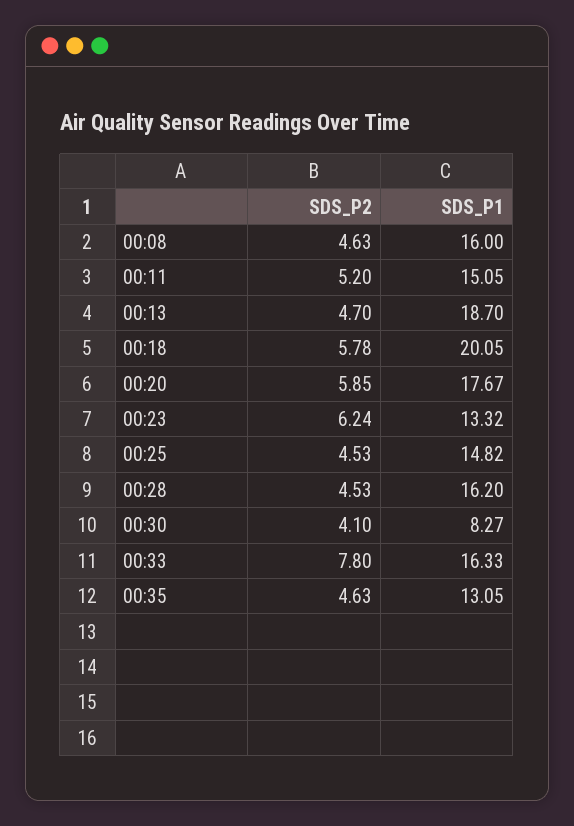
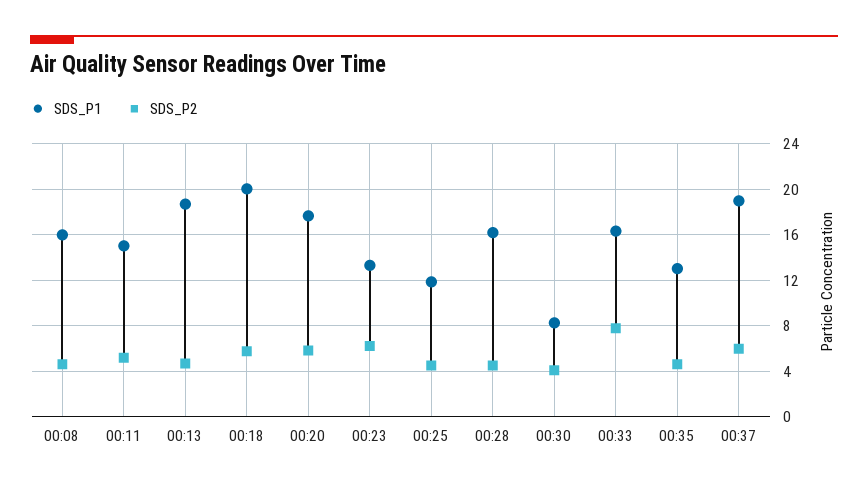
SDS_P1, 00:25: 14.82 -> 12
SDS_P1, 00:37: none -> 19
SDS_P2, 00:37: none -> 6

